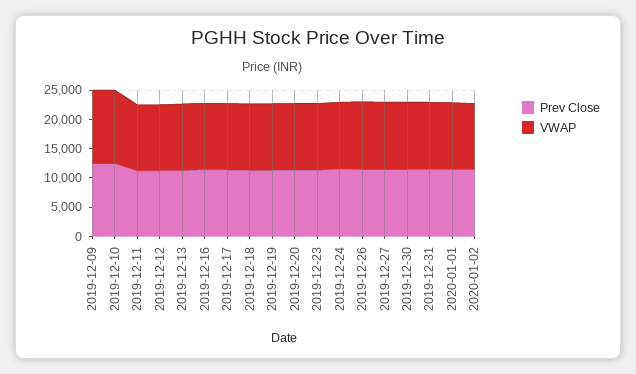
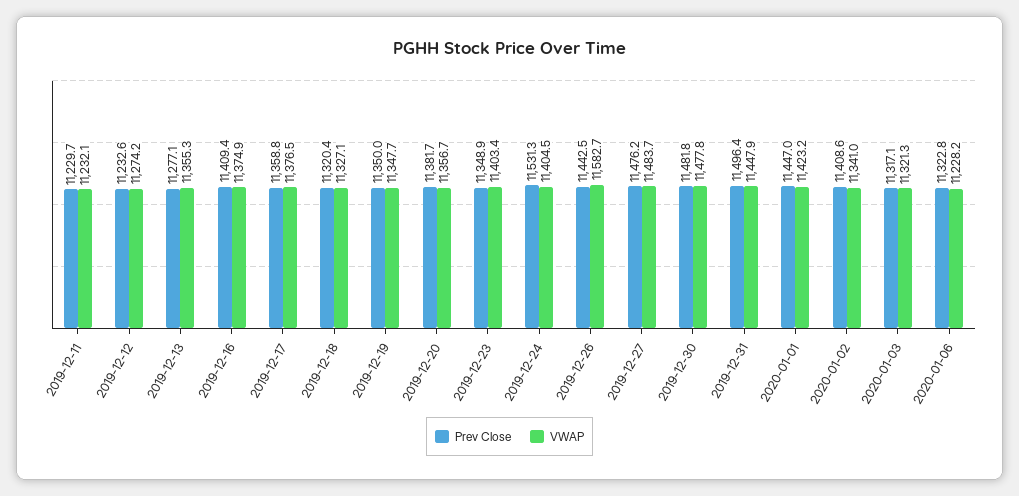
Prev Close, 2019-12-09: 12500 -> none
VWAP, 2019-12-09: 12500 -> none
Prev Close, 2019-12-10: 12500 -> none
VWAP, 2019-12-10: 12500 -> none
Prev Close, 2020-01-03: none -> 11317.1
VWAP, 2020-01-03: none -> 11321.3
Prev Close, 2020-01-06: none -> 11322.8
VWAP, 2020-01-06: none -> 11228.2

